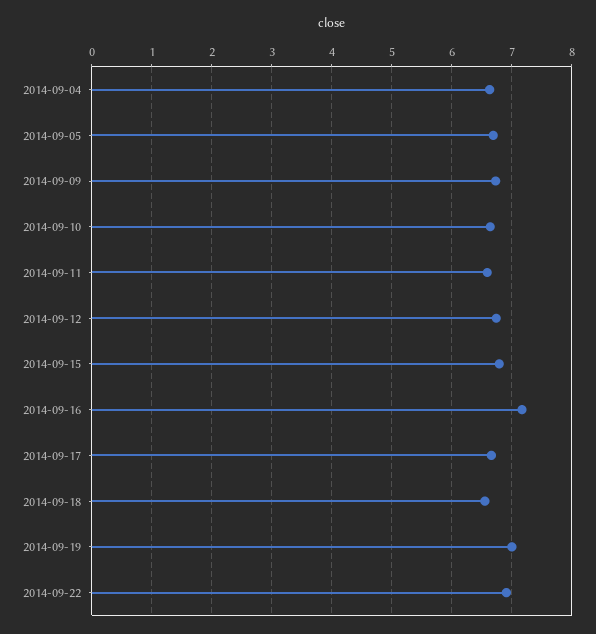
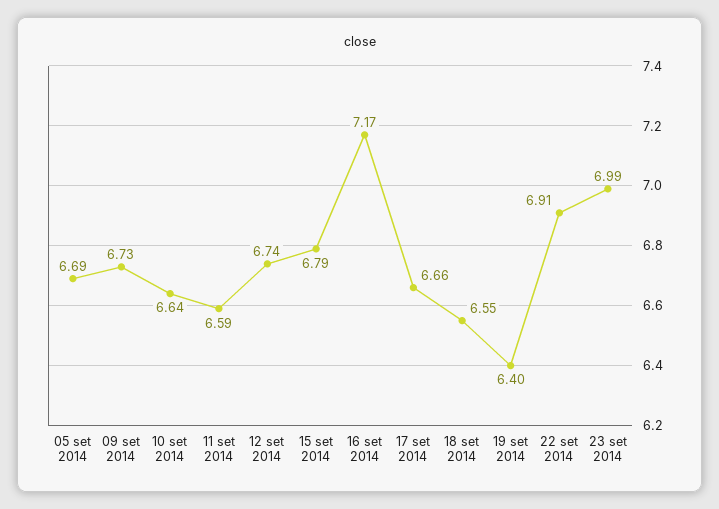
2014-09-04: 6.6 -> none
2014-09-19: 7 -> 6.4
23 set 2014: none -> 6.99

